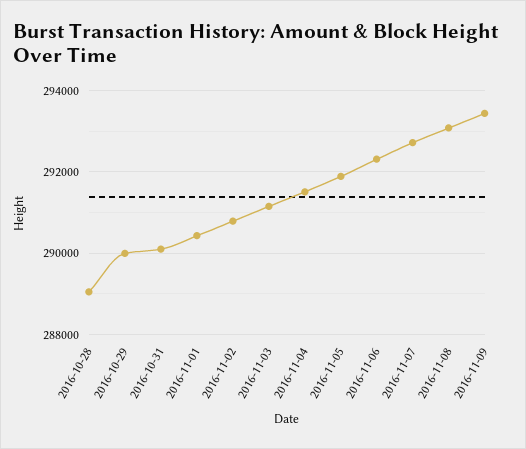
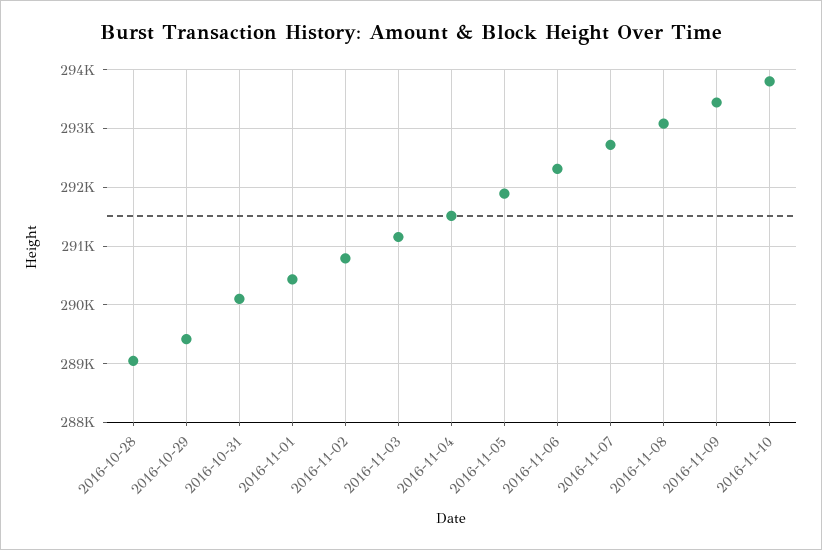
2016-10-29: 290000 -> 289400
2016-11-10: none -> 293800

